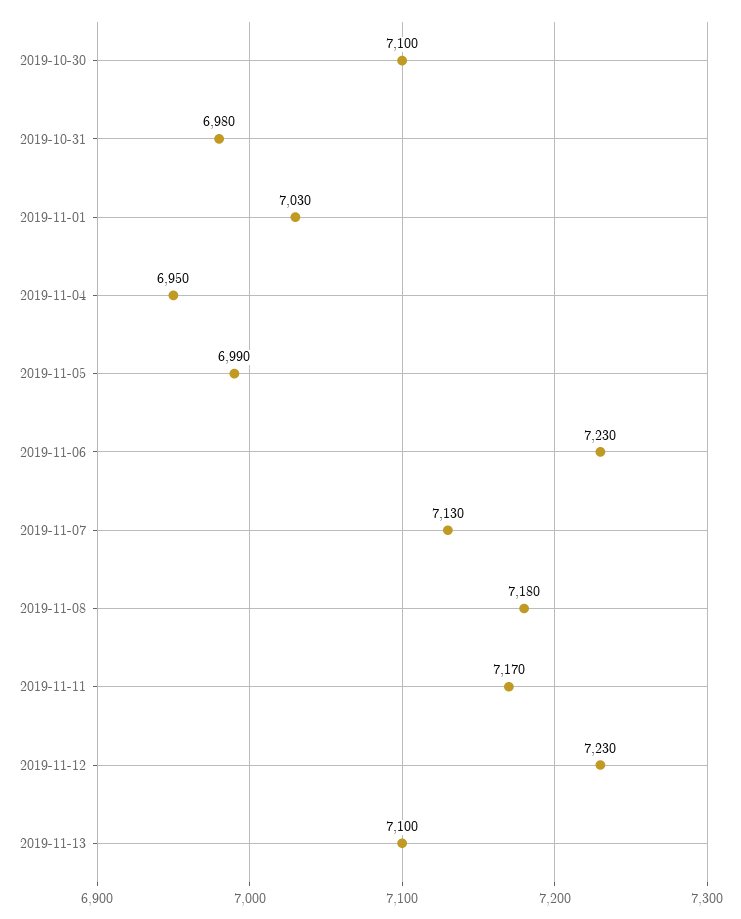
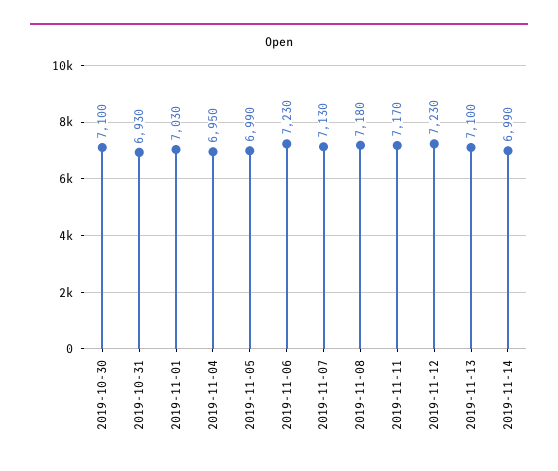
2019-10-31: 6980 -> 6930
2019-11-14: none -> 6990

